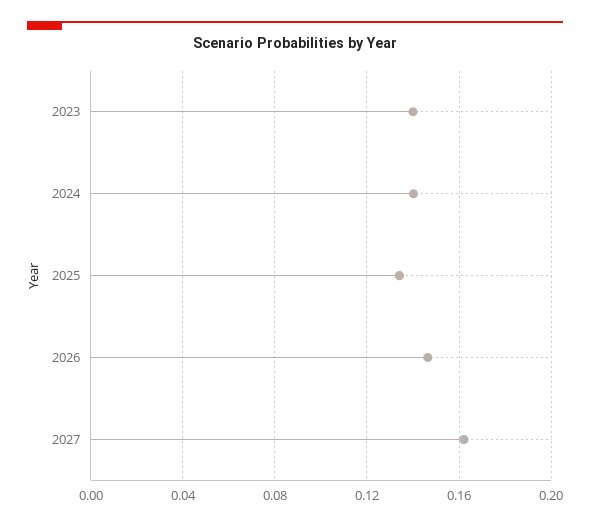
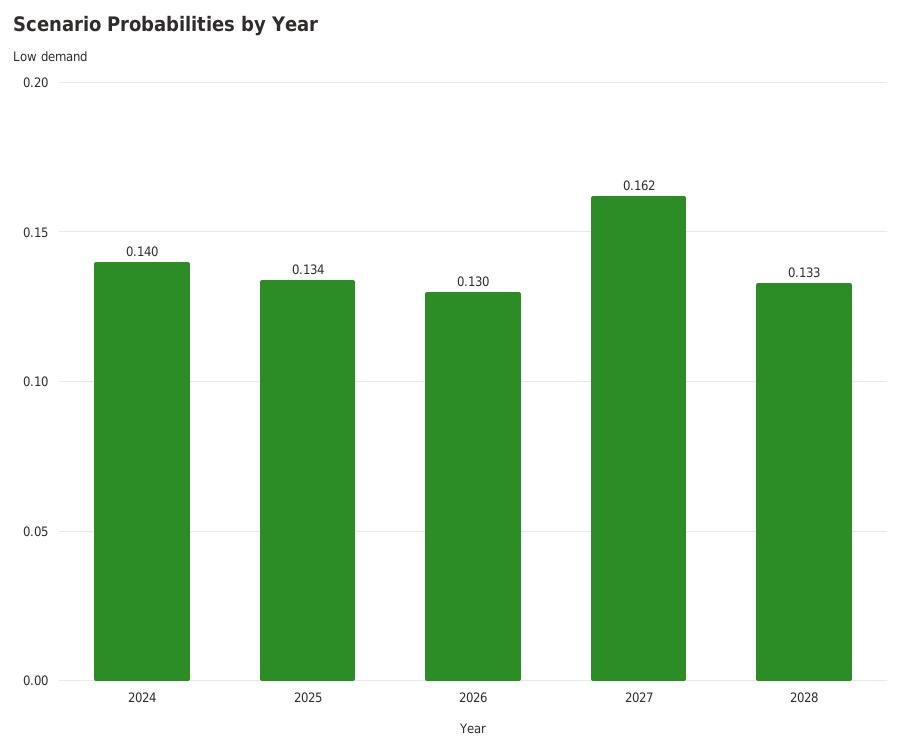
2023: 0.14 -> none
2026: 0.145 -> 0.13
2028: none -> 0.133

